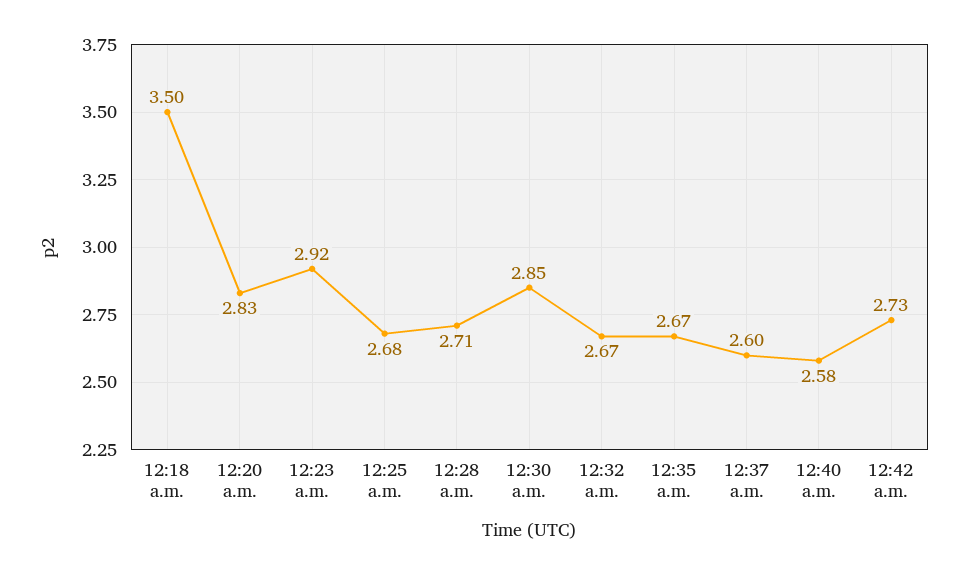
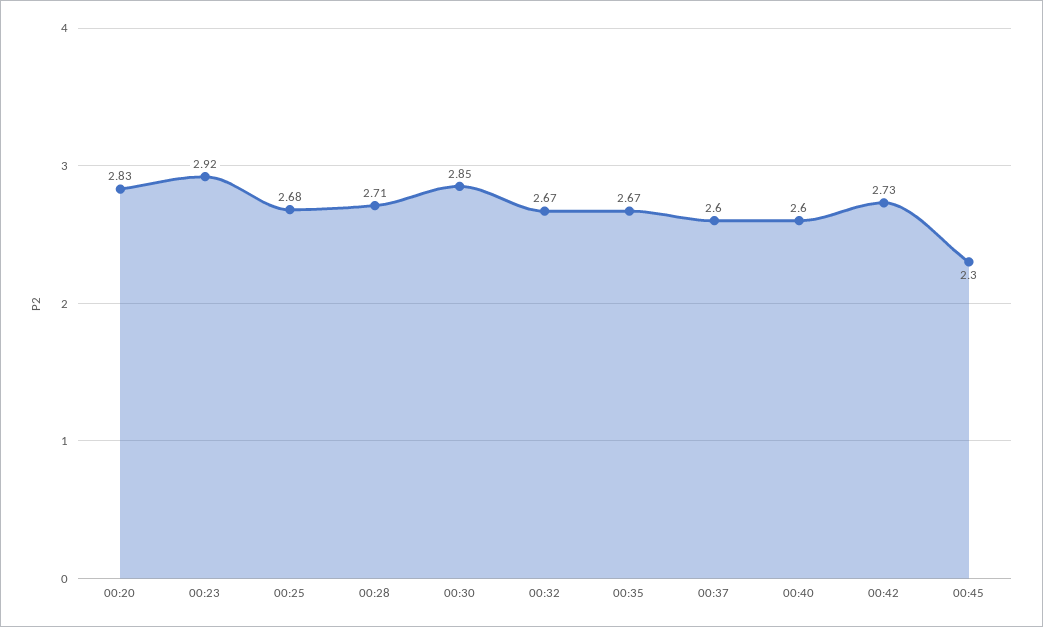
12:18 a.m.: 3.5 -> none
12:40 a.m.: 2.58 -> 2.6
00:45: none -> 2.3

